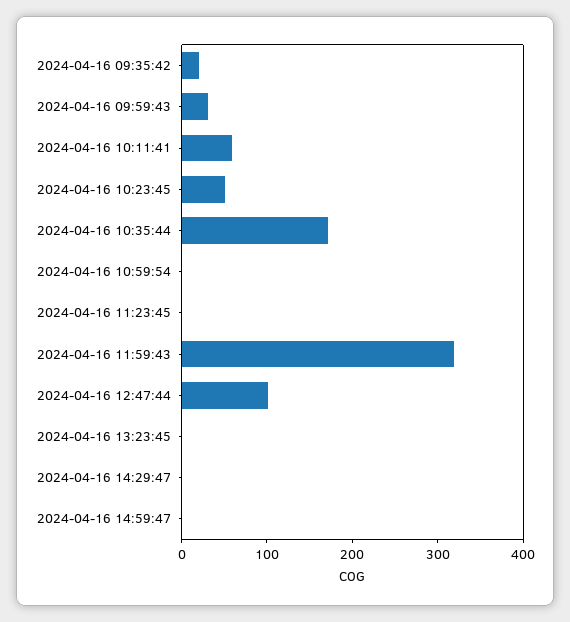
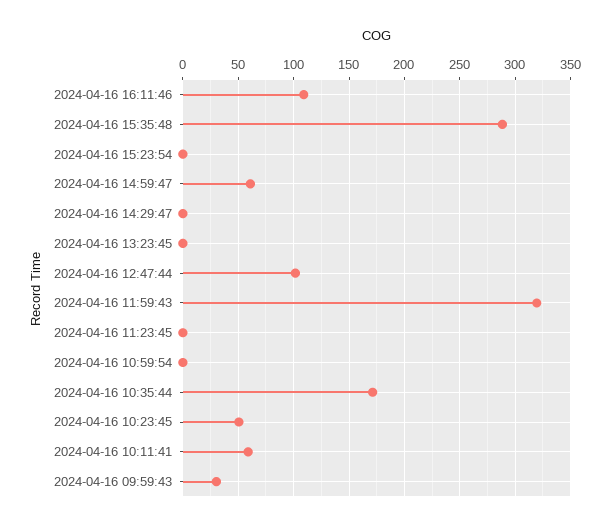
2024-04-16 09:35:42: 20 -> none
2024-04-16 14:59:47: 0 -> 60
2024-04-16 16:11:46: none -> 110
2024-04-16 15:35:48: none -> 290
2024-04-16 15:23:54: none -> 0

